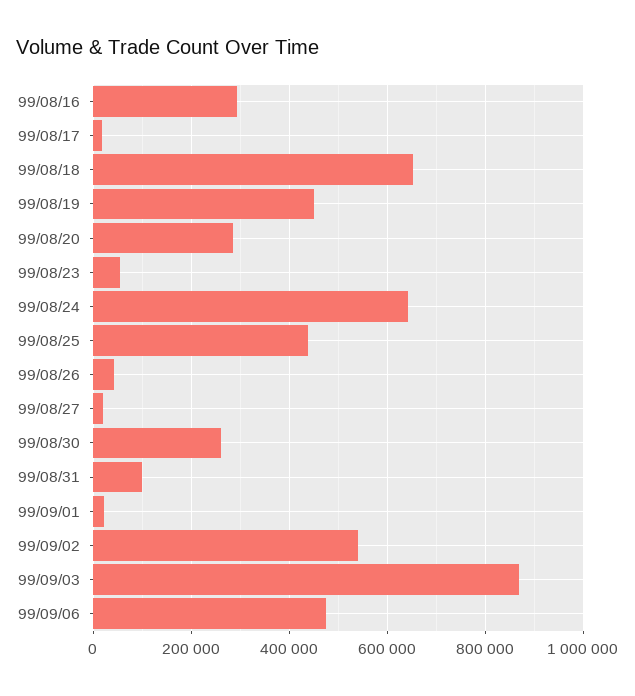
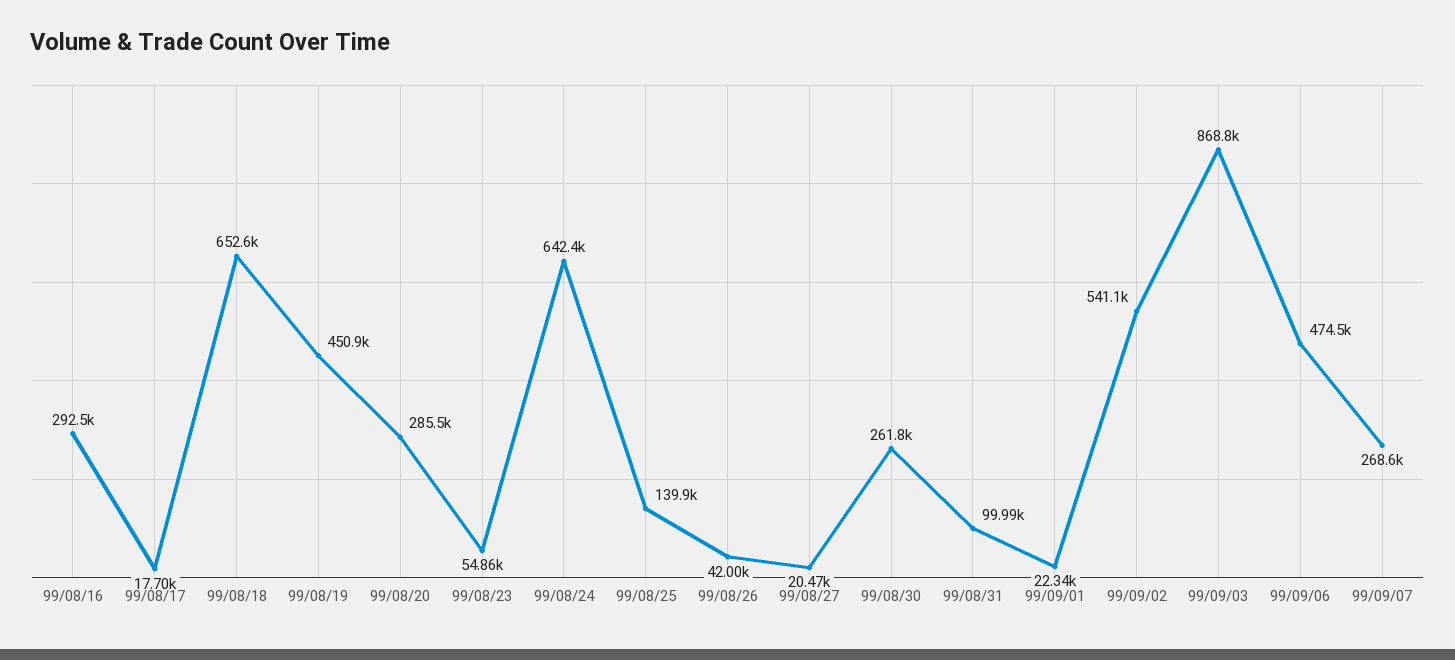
99/08/25: 440000 -> 139900
99/09/07: none -> 268600

